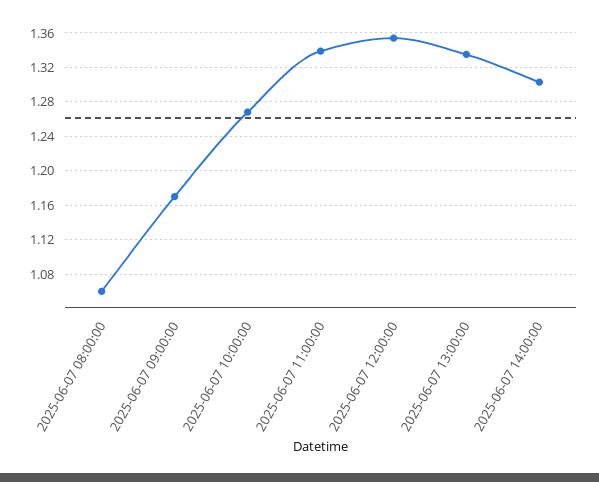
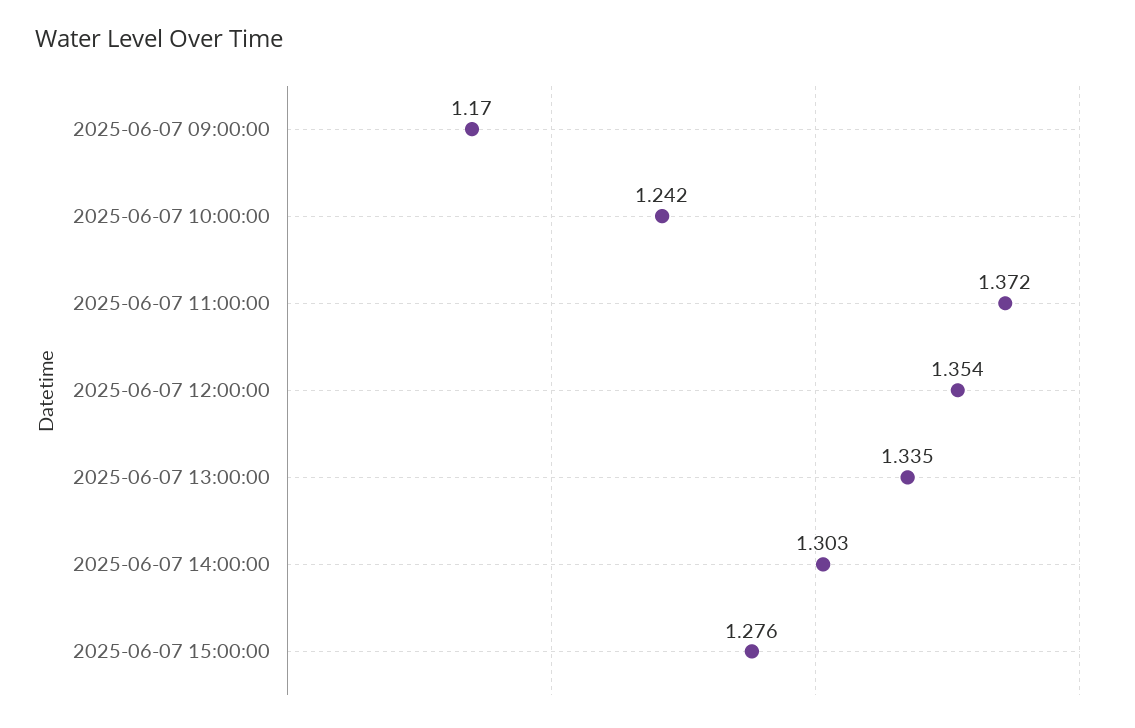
2025-06-07 08:00:00: 1.06 -> none
2025-06-07 10:00:00: 1.27 -> 1.242
2025-06-07 11:00:00: 1.34 -> 1.372
2025-06-07 15:00:00: none -> 1.276

